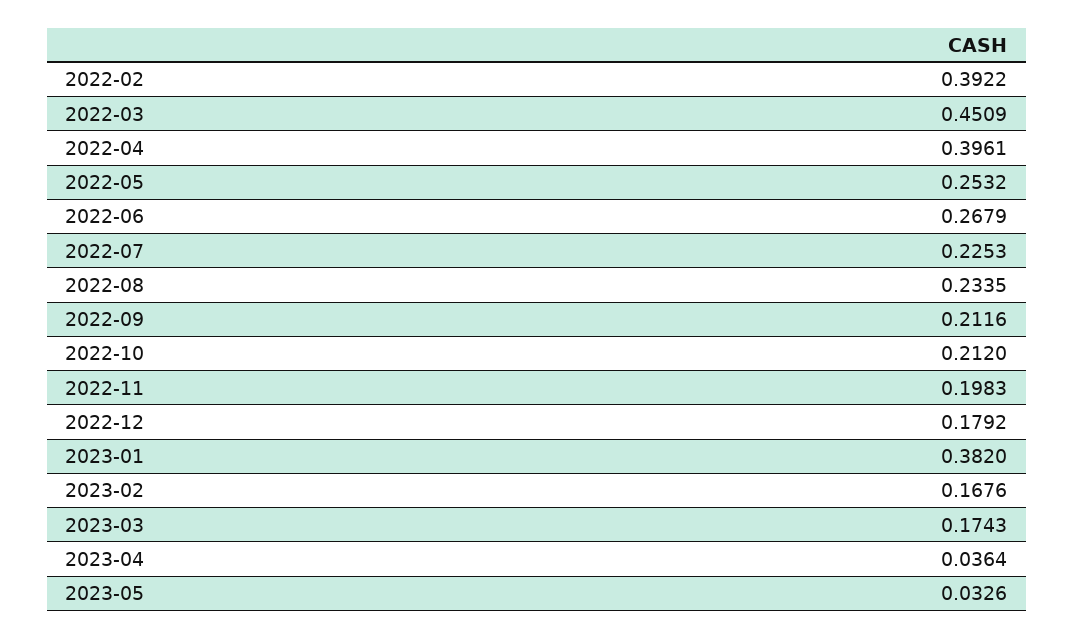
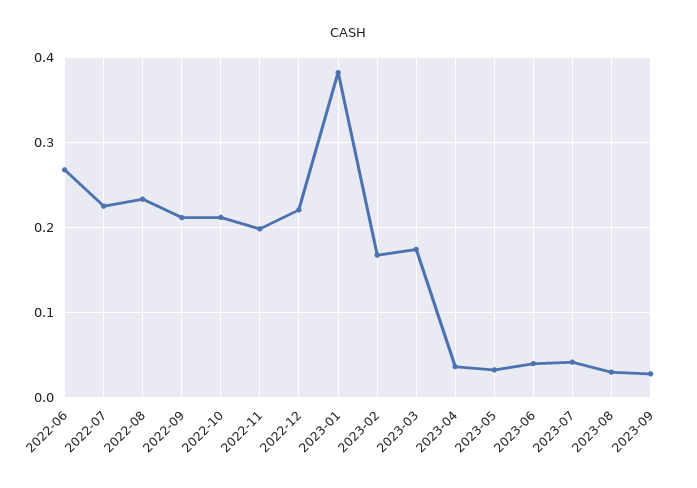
2022-02: 0.3922 -> none
2022-03: 0.4509 -> none
2022-04: 0.3961 -> none
2022-05: 0.2532 -> none
2022-12: 0.1792 -> 0.22
2023-06: none -> 0.04
2023-07: none -> 0.04
2023-08: none -> 0.03
2023-09: none -> 0.03

